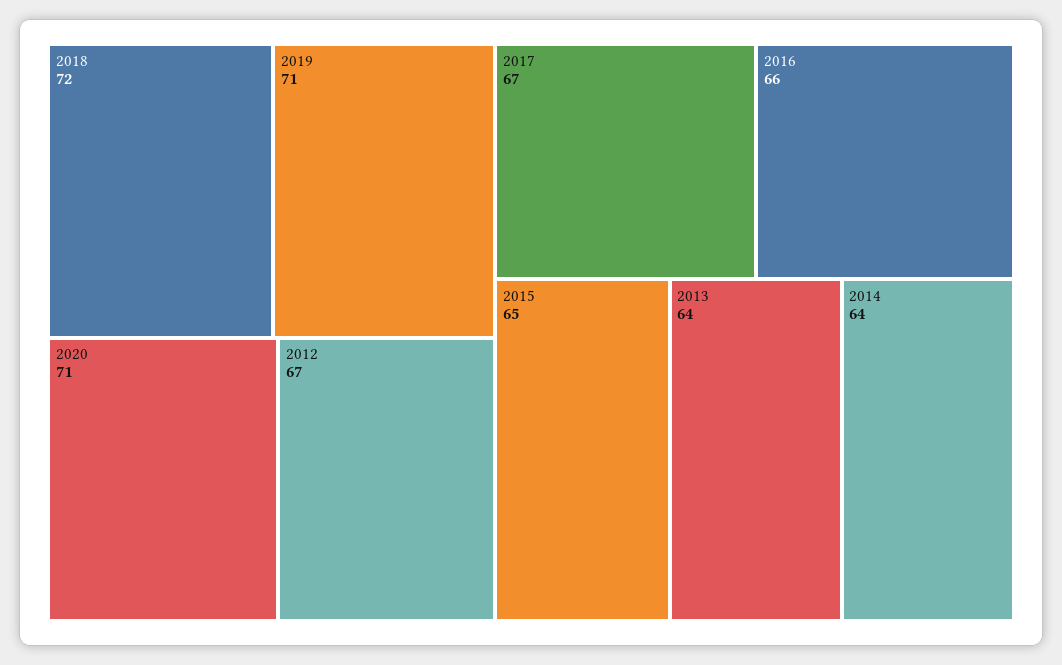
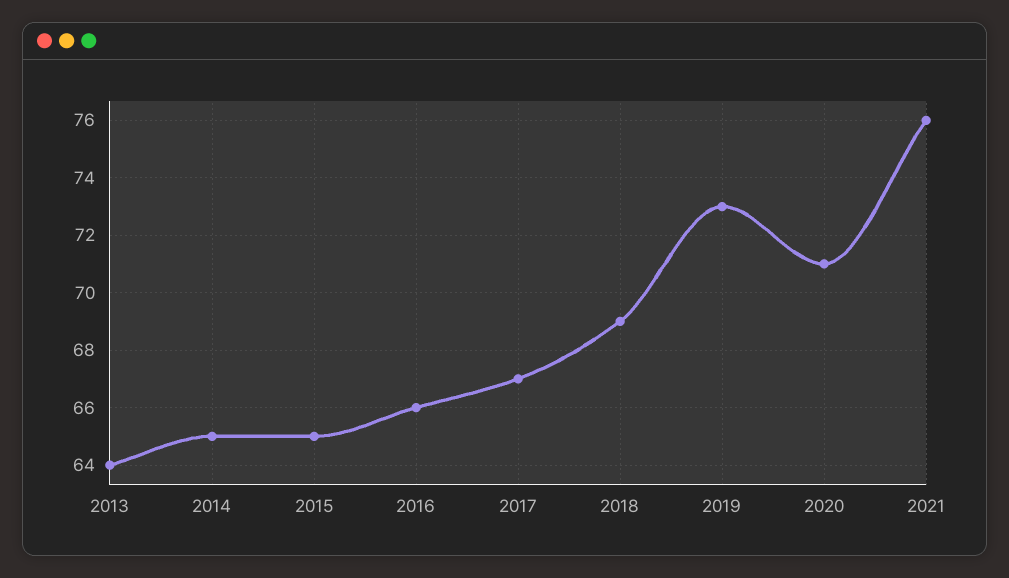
2018: 72 -> 69
2019: 71 -> 73
2012: 67 -> none
2014: 64 -> 65
2021: none -> 76

